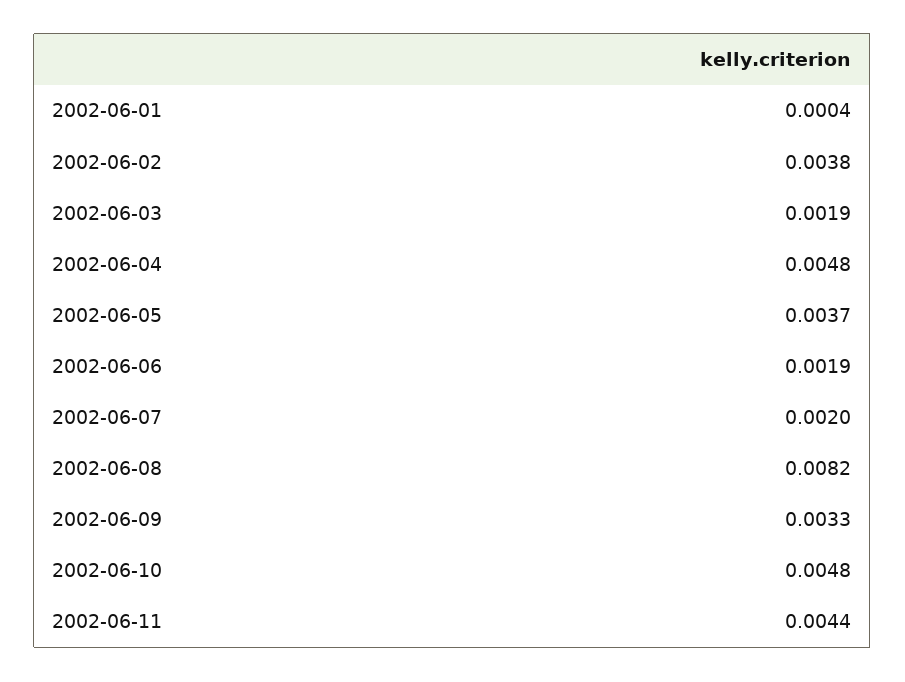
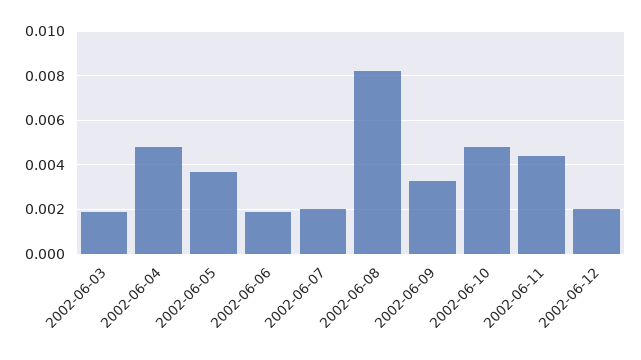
2002-06-01: 0.0004 -> none
2002-06-02: 0.0038 -> none
2002-06-12: none -> 0.002

